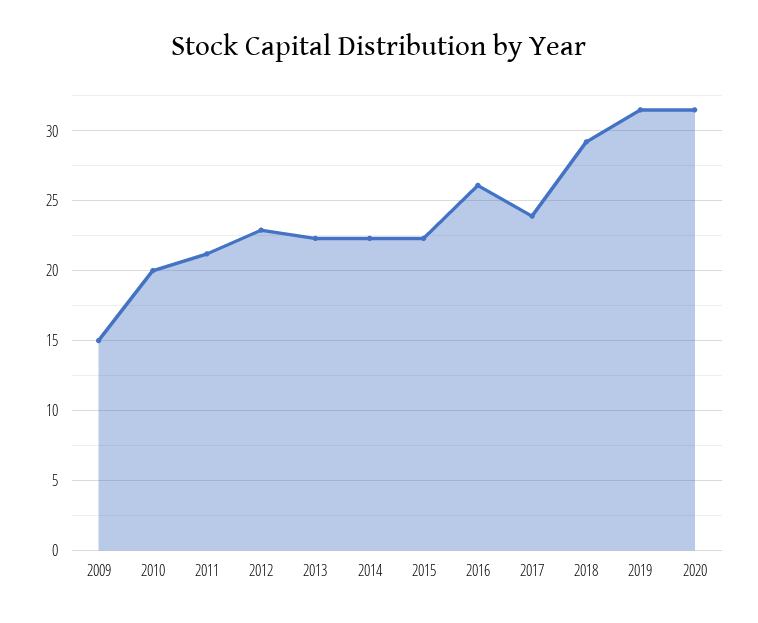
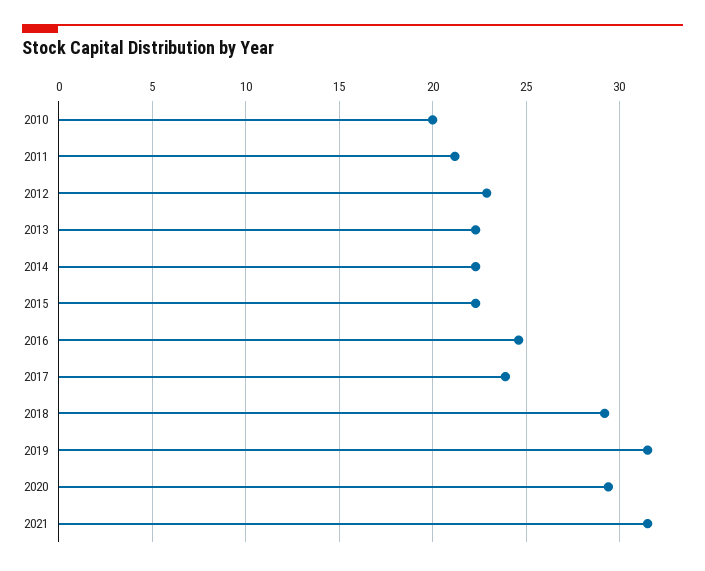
2009: 15 -> none
2016: 26 -> 24.5
2020: 31.5 -> 29.5
2021: none -> 31.5

